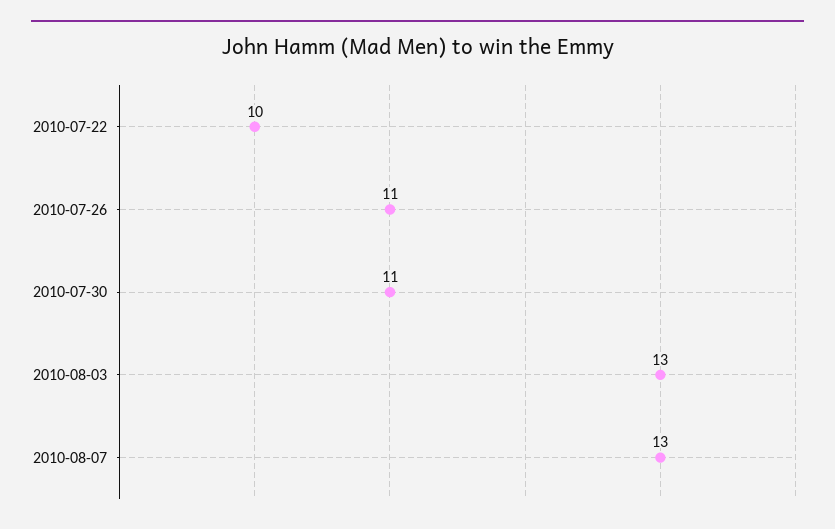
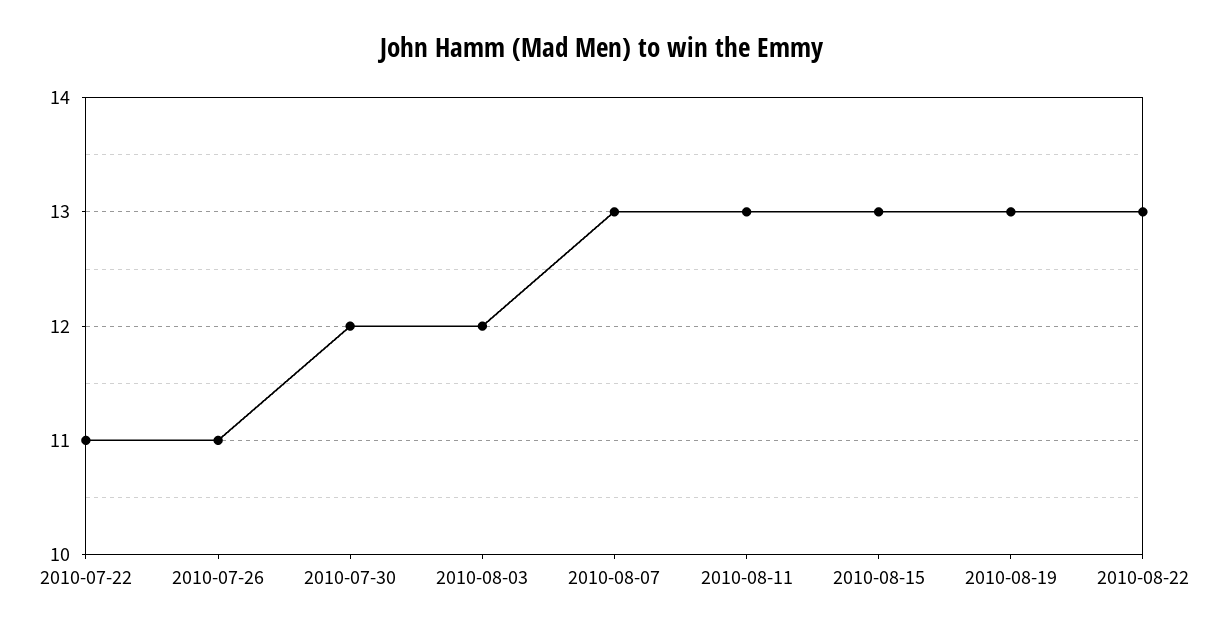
2010-07-22: 10 -> 11
2010-07-30: 11 -> 12
2010-08-03: 13 -> 12
2010-08-11: none -> 13
2010-08-15: none -> 13
2010-08-19: none -> 13
2010-08-22: none -> 13

